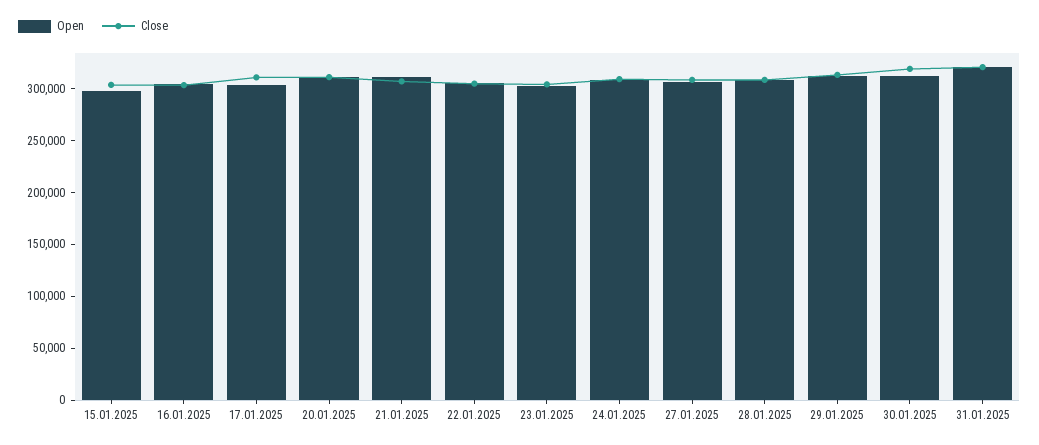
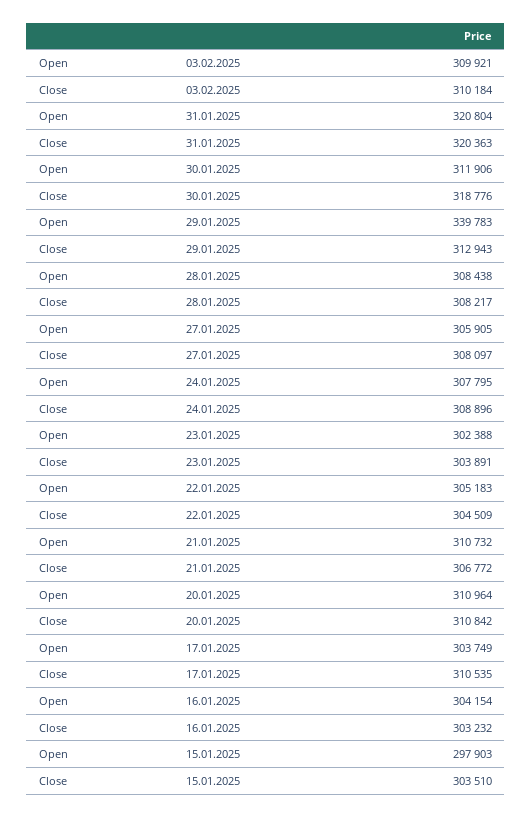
Open, 29.01.2025: 310000 -> 339783
Open, 03.02.2025: none -> 309921
Close, 03.02.2025: none -> 310184

